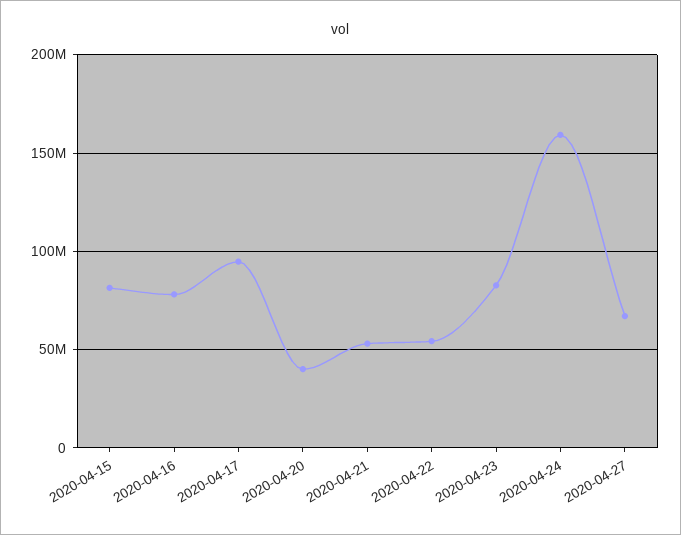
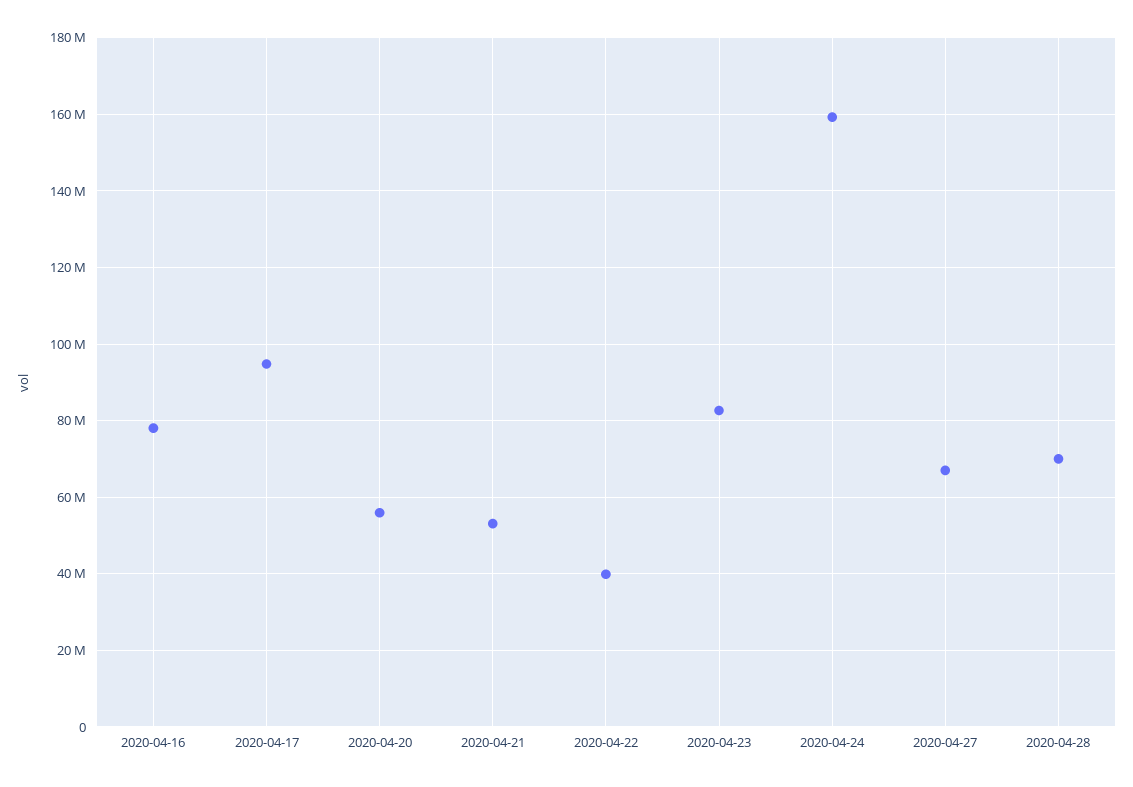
2020-04-15: 80000000 -> none
2020-04-20: 40000000 -> 56000000
2020-04-22: 55000000 -> 40000000
2020-04-28: none -> 70000000

